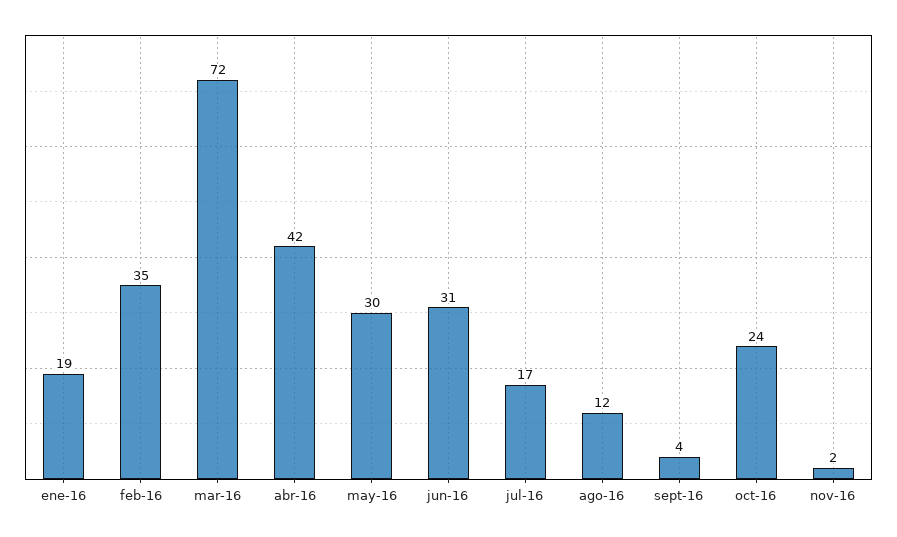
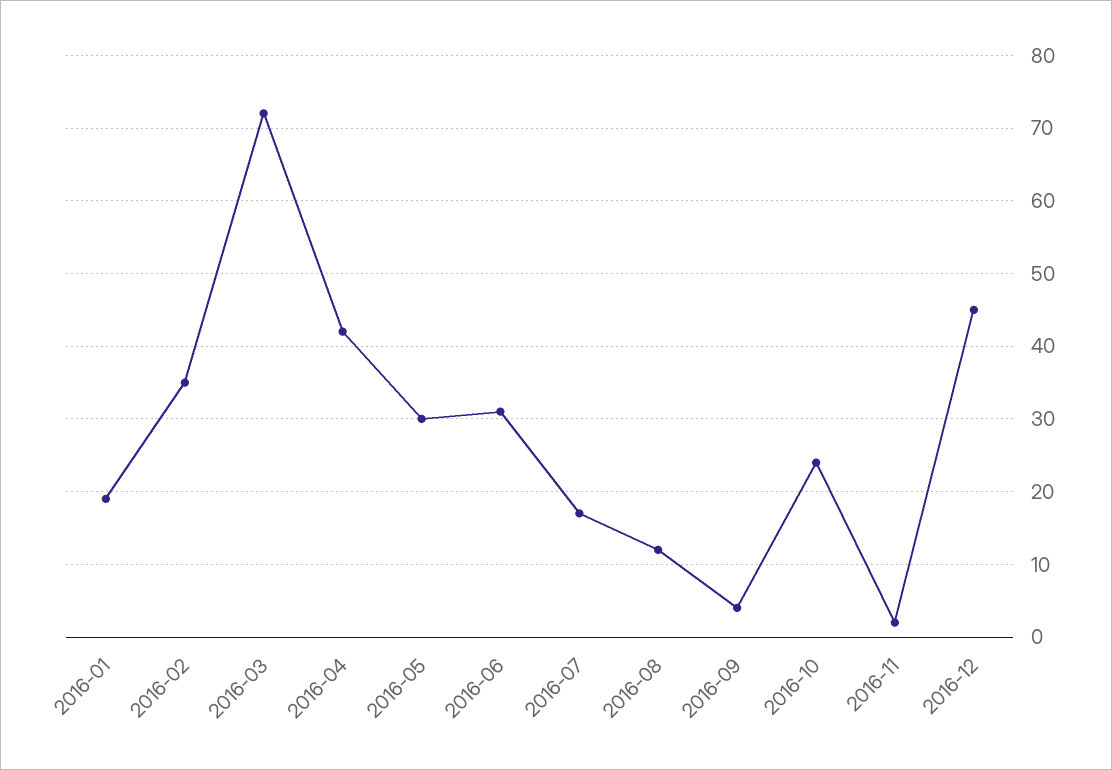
2016-12: none -> 45

